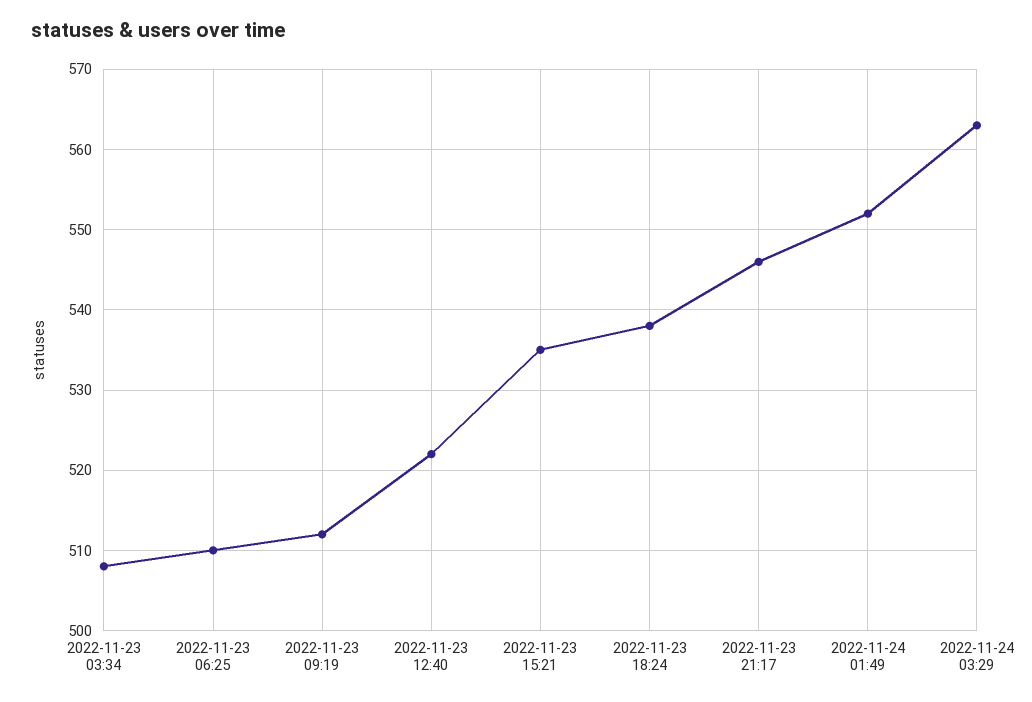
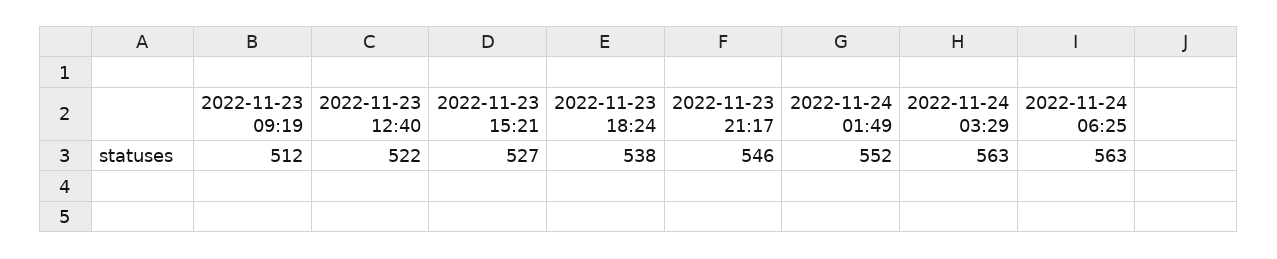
2022-11-23 03:34: 508 -> none
2022-11-23 06:25: 510 -> none
2022-11-23 15:21: 535 -> 527
2022-11-24 06:25: none -> 563

